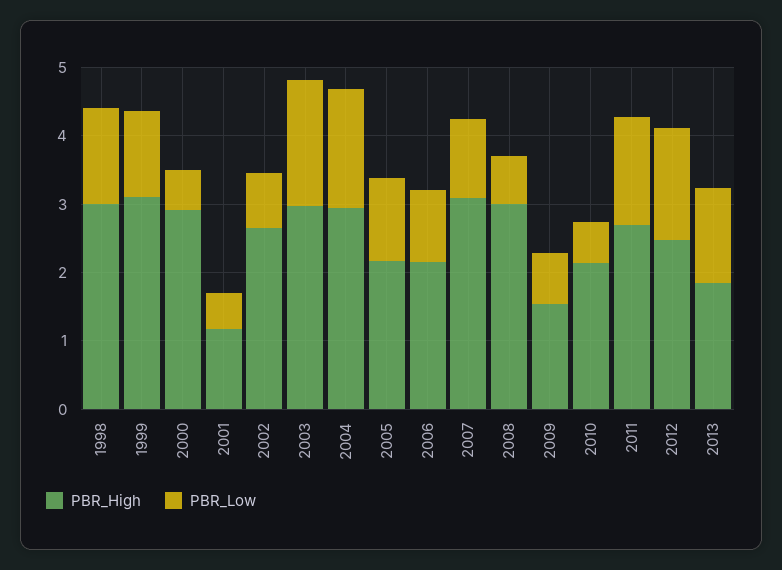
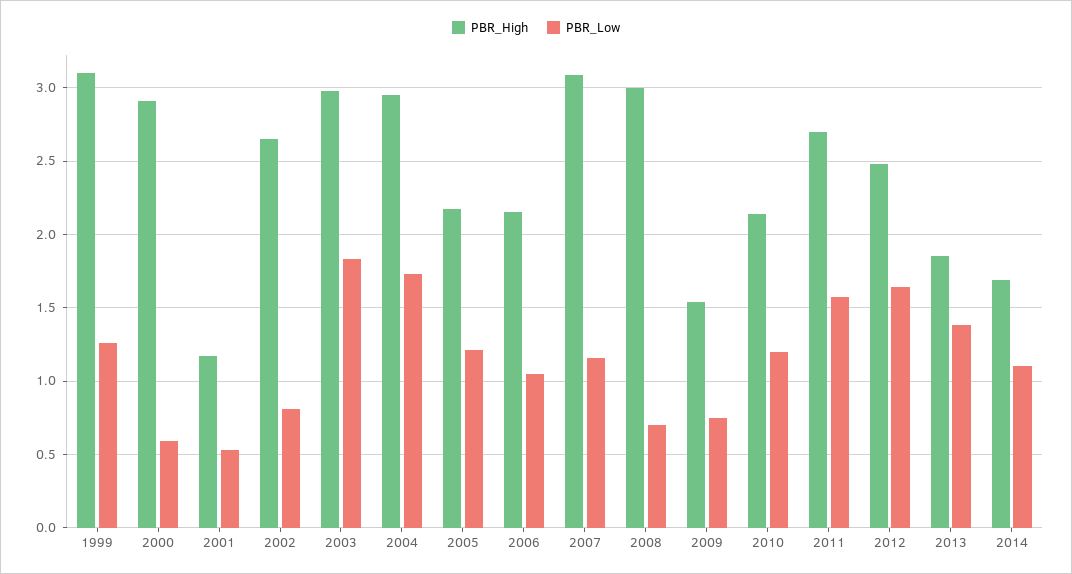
PBR_High, 1998: 3 -> none
PBR_Low, 1998: 1.4 -> none
PBR_Low, 2010: 0.6 -> 1.2
PBR_High, 2014: none -> 1.7
PBR_Low, 2014: none -> 1.1

